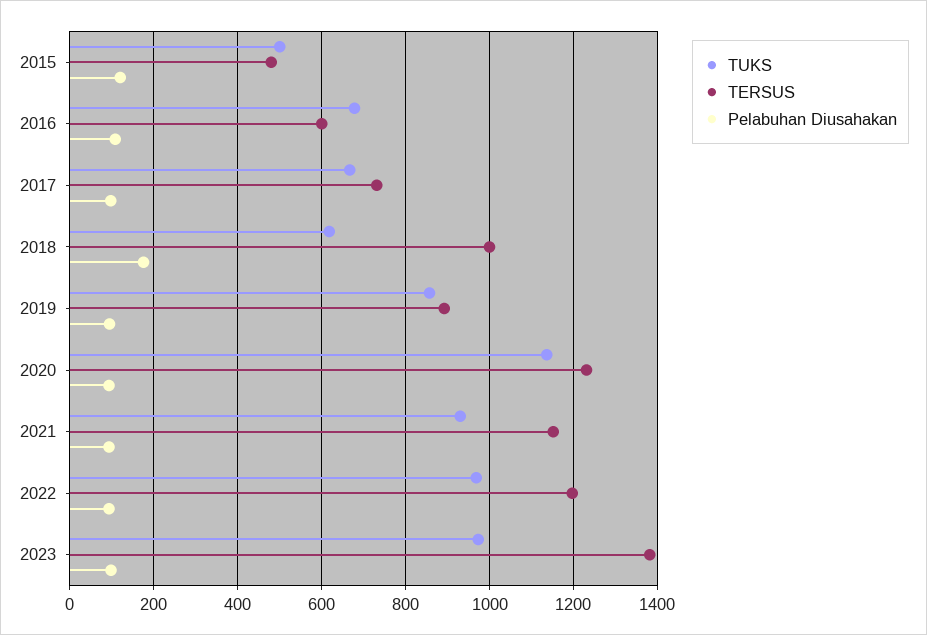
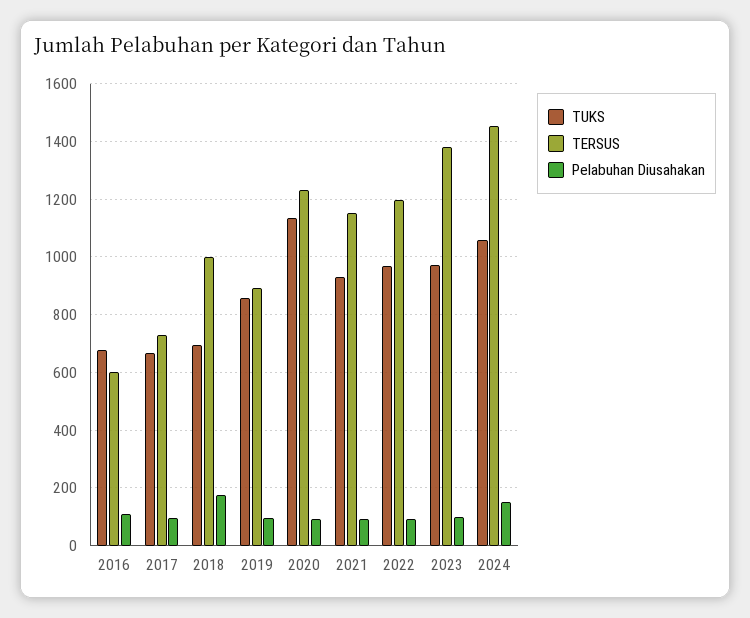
TUKS, 2015: 500 -> none
TERSUS, 2015: 480 -> none
Pelabuhan Diusahakan, 2015: 120 -> none
TUKS, 2018: 620 -> 700
TUKS, 2024: none -> 1050
TERSUS, 2024: none -> 1450
Pelabuhan Diusahakan, 2024: none -> 150

